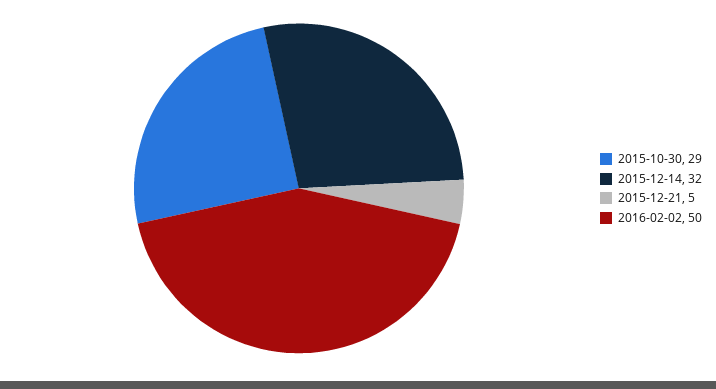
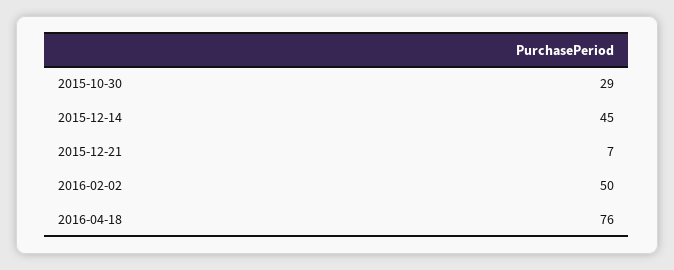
2015-12-14: 32 -> 45
2015-12-21: 5 -> 7
2016-04-18: none -> 76

